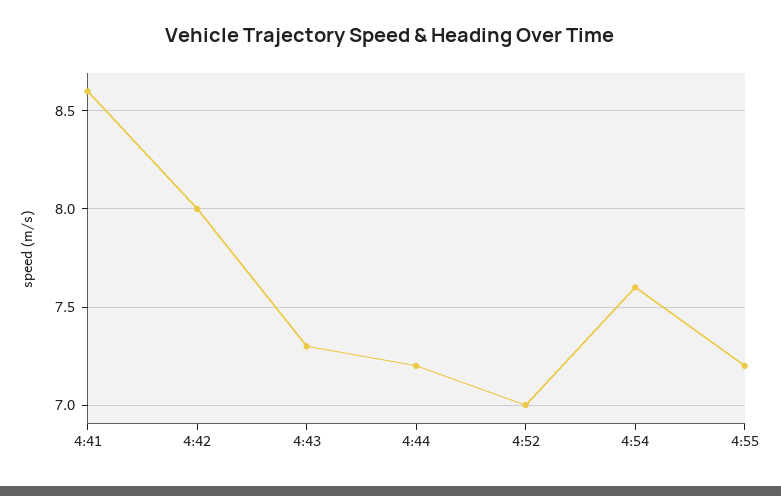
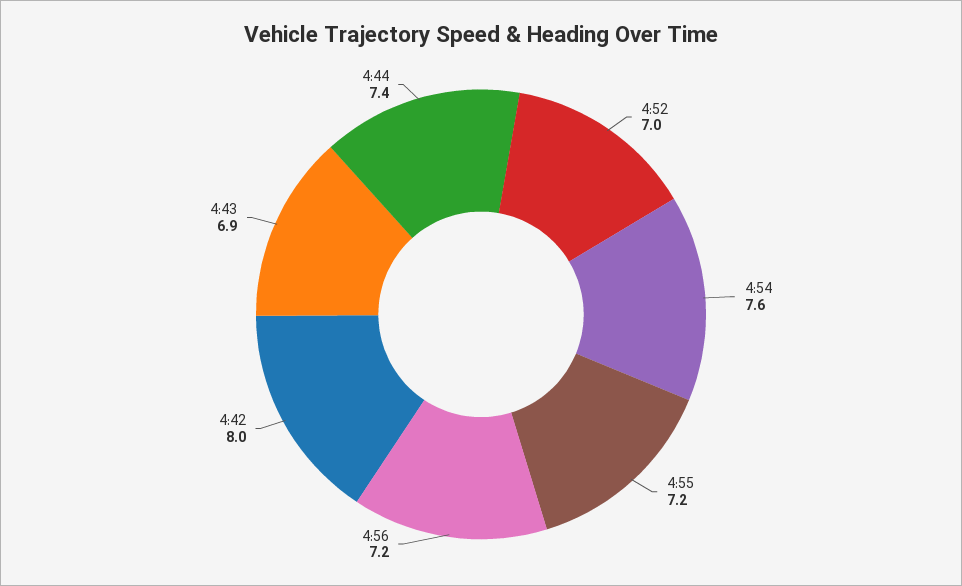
4:41: 8.6 -> none
4:43: 7.3 -> 6.9
4:44: 7.2 -> 7.4
4:56: none -> 7.2

